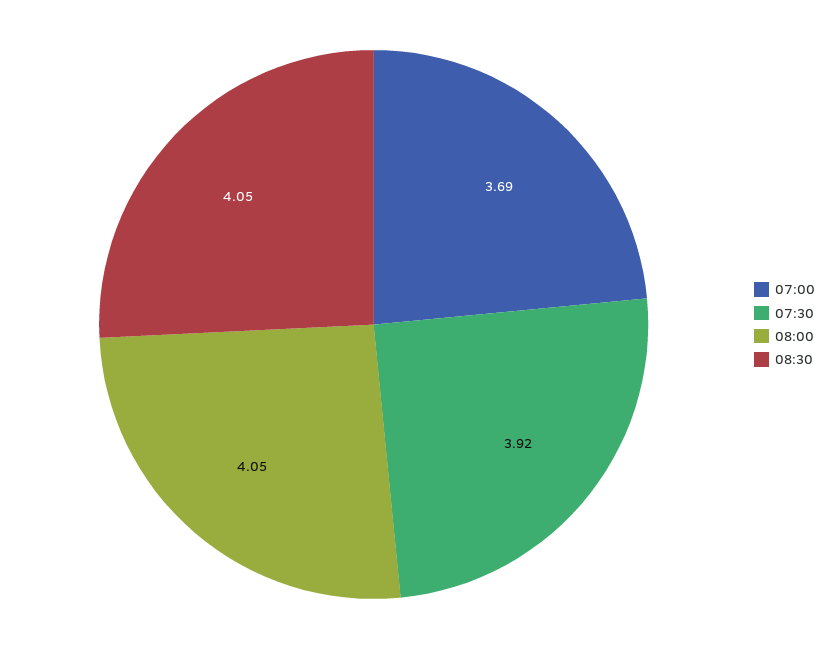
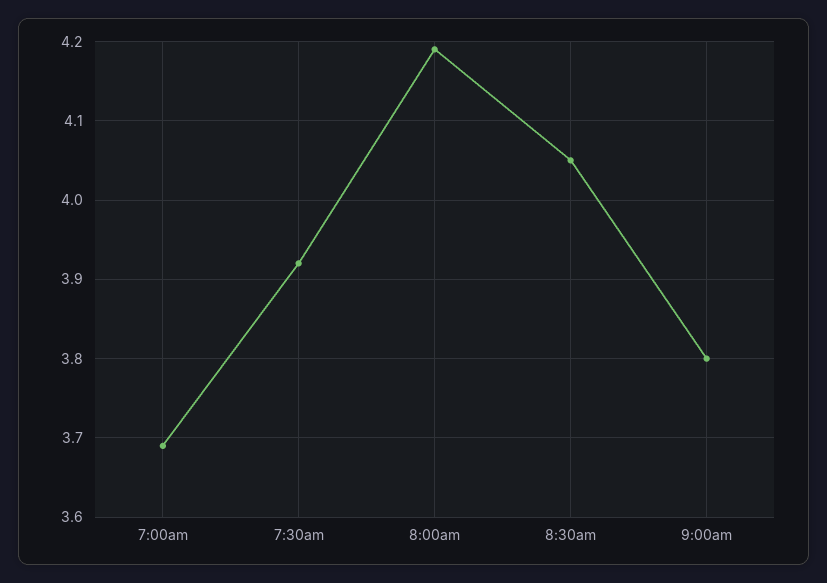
08:00: 4.05 -> 4.19
9:00am: none -> 3.8

